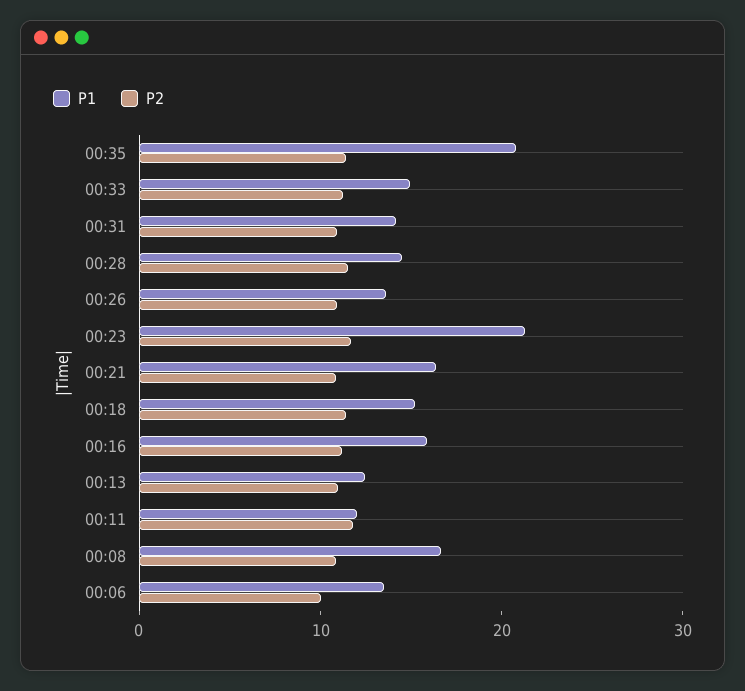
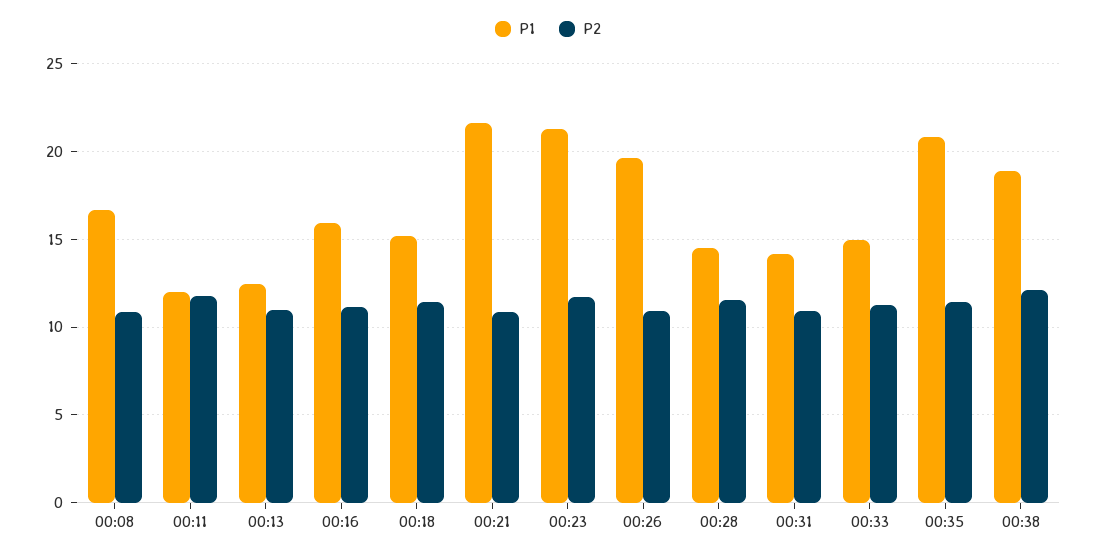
P1, 00:26: 14 -> 19.5
P1, 00:21: 16 -> 21.5
P1, 00:06: 14 -> none
P2, 00:06: 10 -> none
P1, 00:38: none -> 19
P2, 00:38: none -> 12

